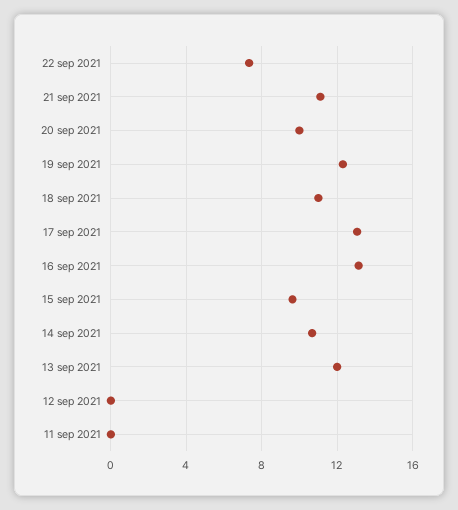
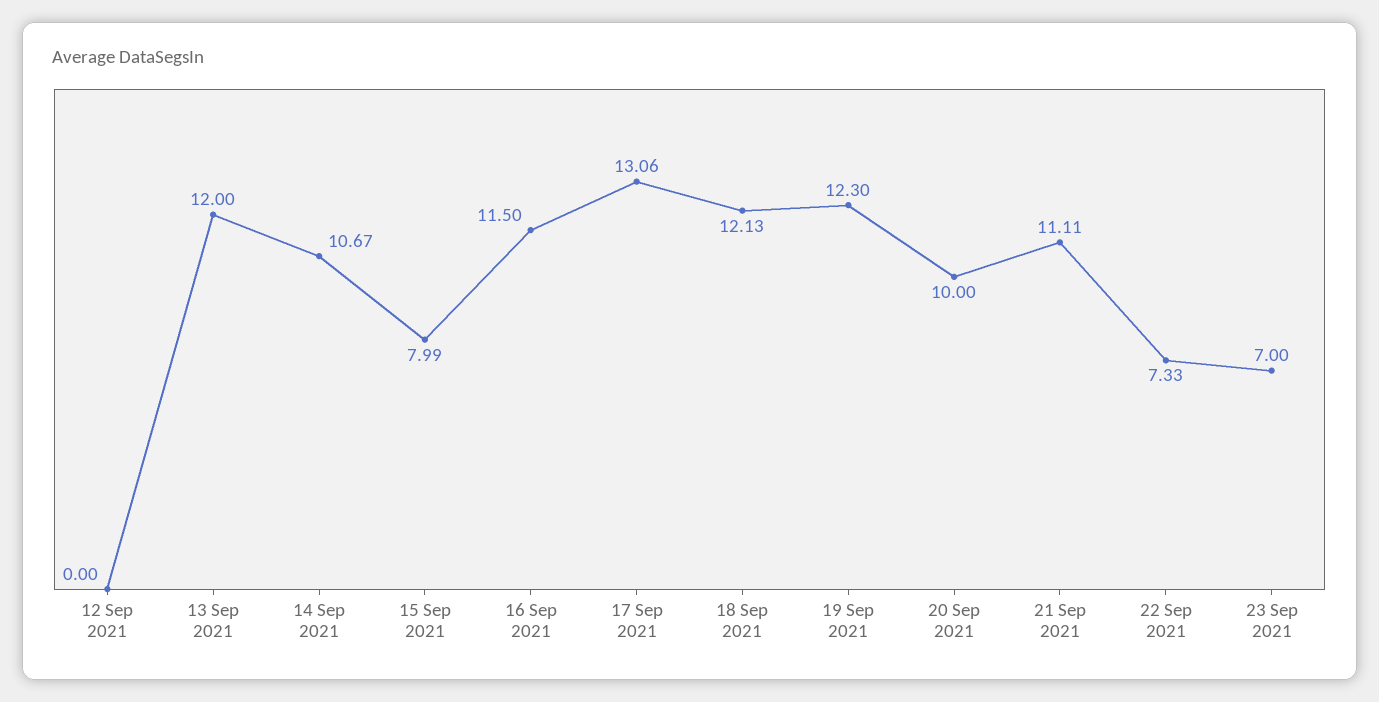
18 sep 2021: 11 -> 12.13
16 sep 2021: 13 -> 11.5
15 sep 2021: 9.5 -> 7.99
11 sep 2021: 0 -> none
23 Sep 2021: none -> 7

